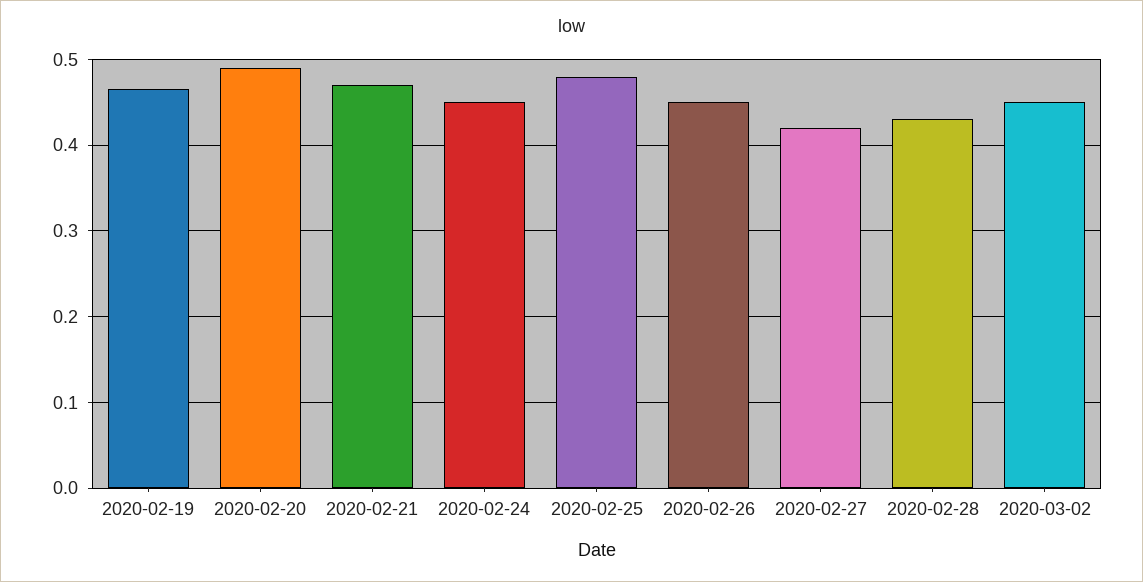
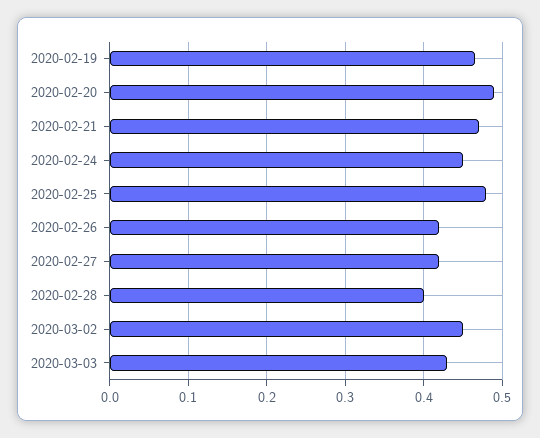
2020-02-26: 0.45 -> 0.42
2020-02-28: 0.43 -> 0.4
2020-03-03: none -> 0.43

